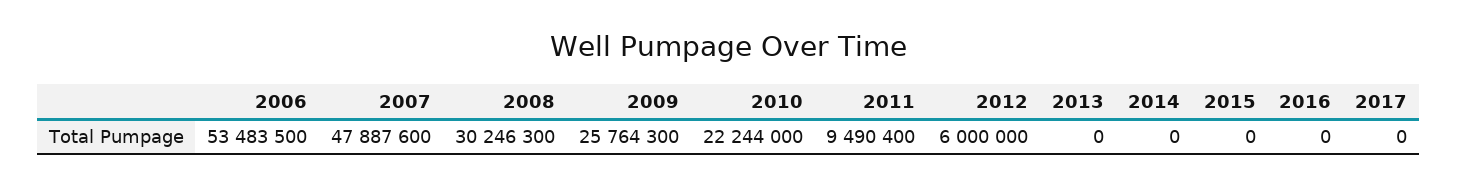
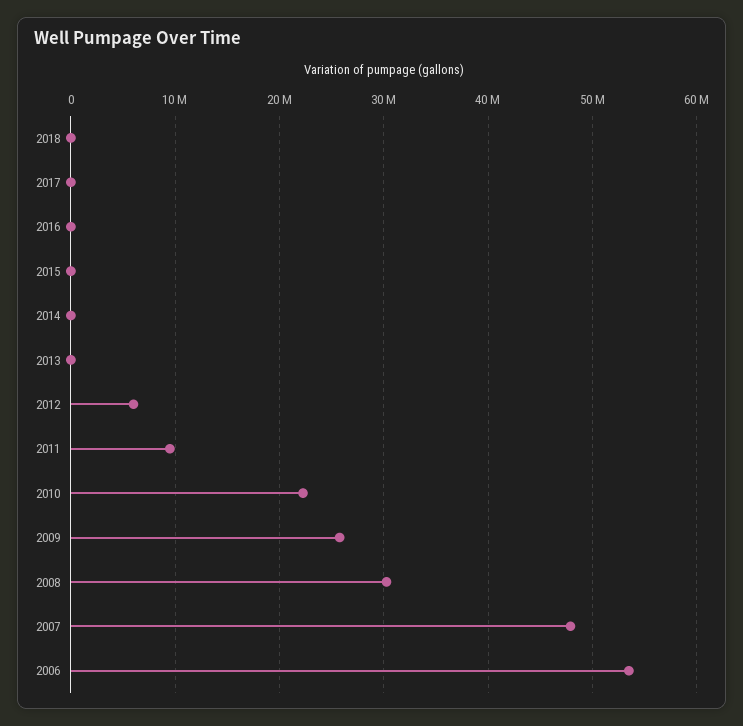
2018: none -> 0

